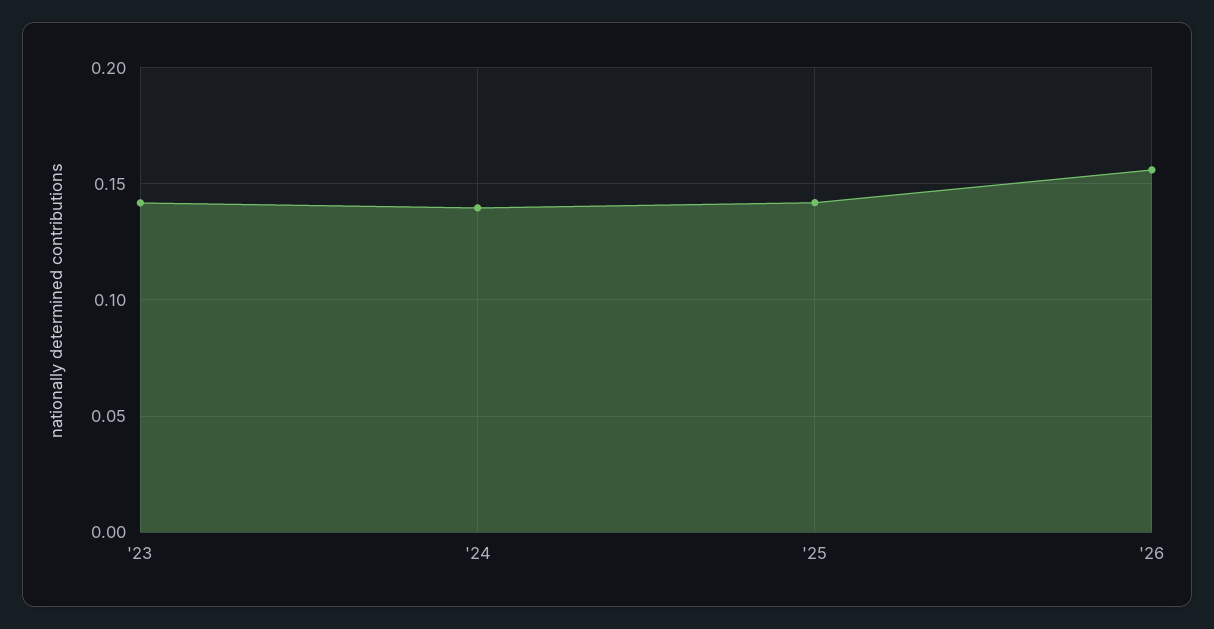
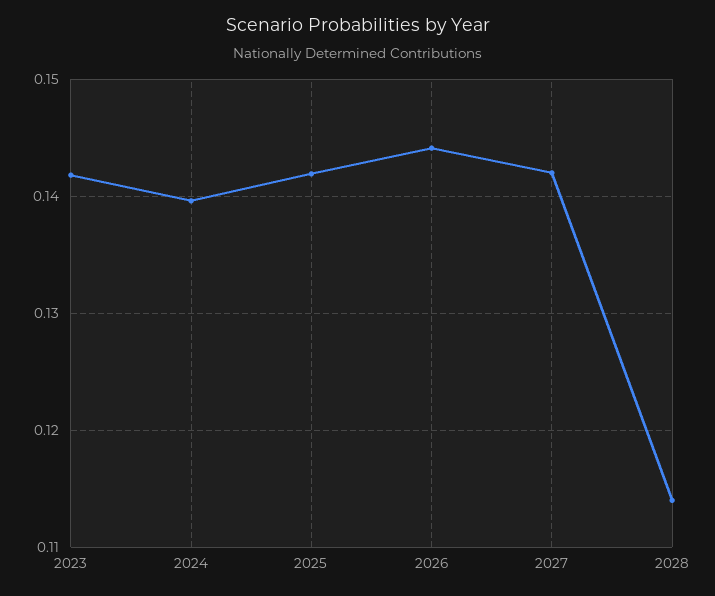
'26: 0.155 -> 0.144
2027: none -> 0.142
2028: none -> 0.114

